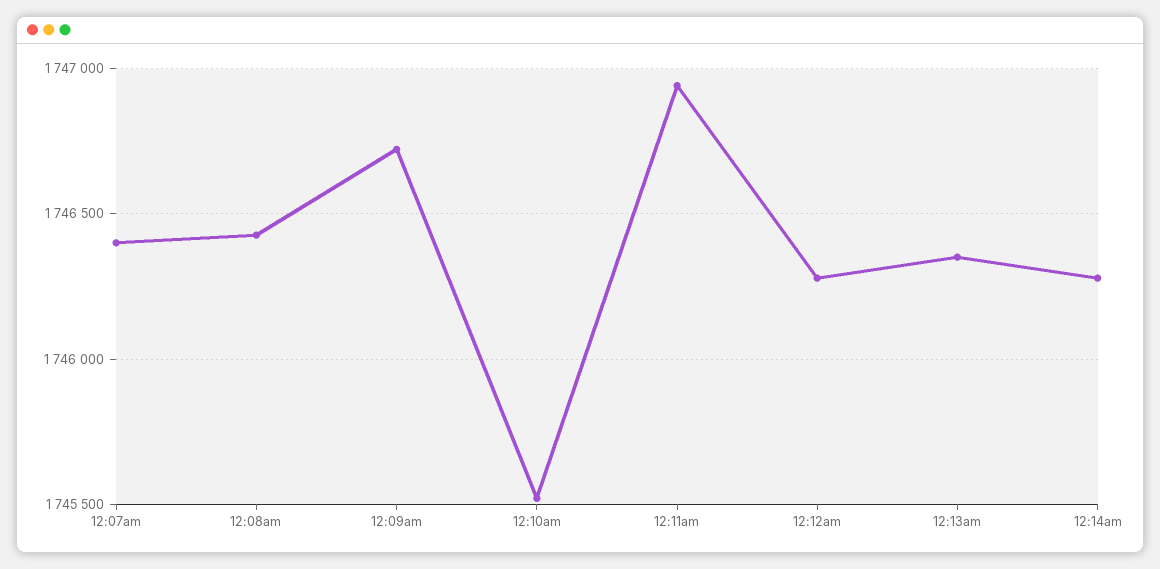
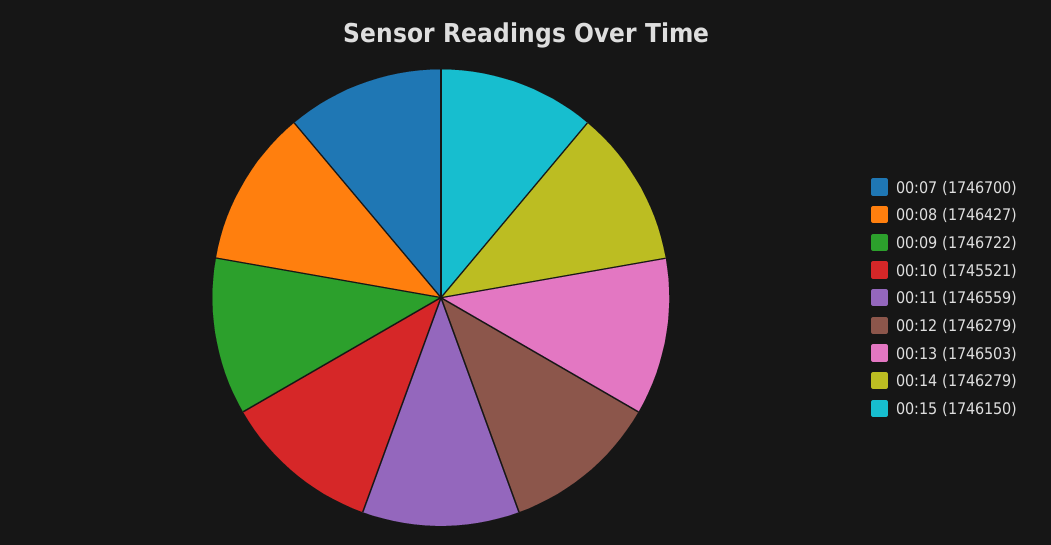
12:07am: 1746400 -> 1746700
12:11am: 1746950 -> 1746559
12:13am: 1746350 -> 1746503
00:15: none -> 1746150

